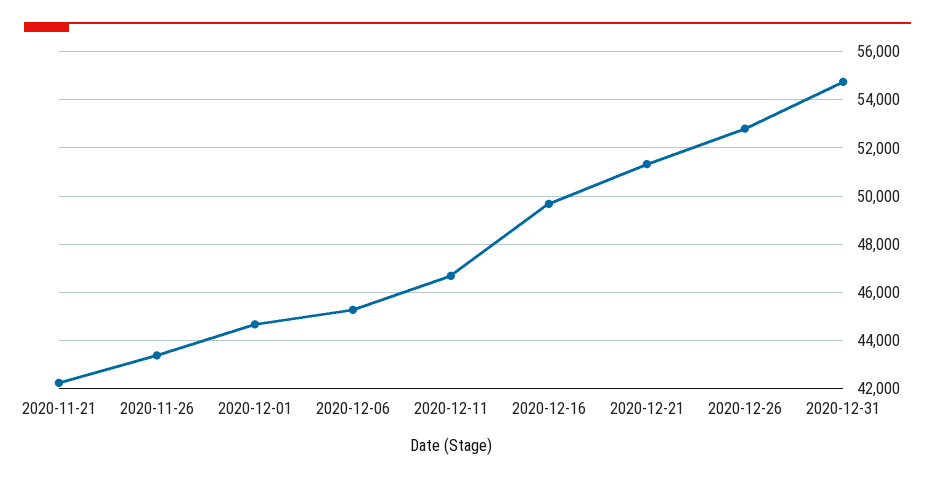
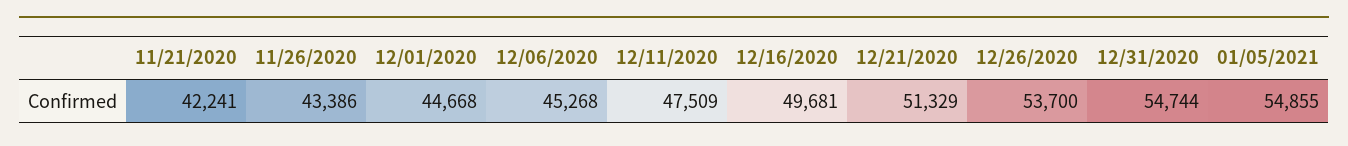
2020-12-11: 46750 -> 47509
2020-12-26: 52750 -> 53700
01/05/2021: none -> 54855

